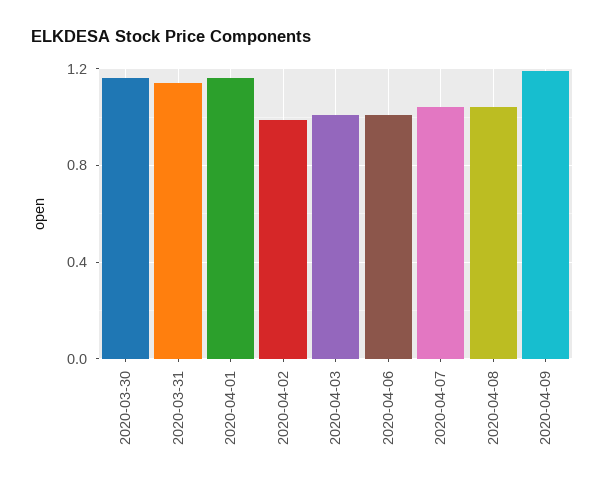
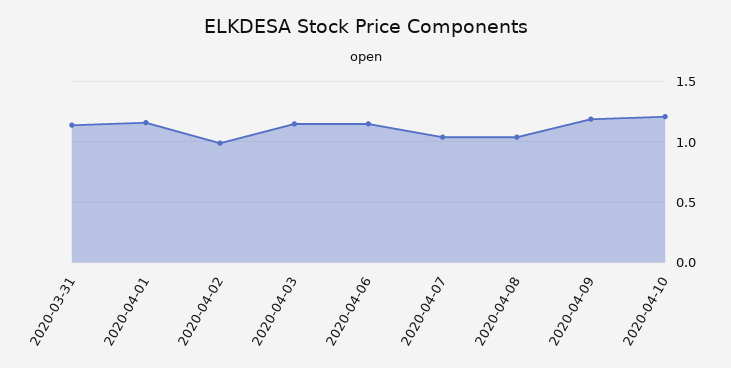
2020-03-30: 1.15 -> none
2020-04-03: 1 -> 1.15
2020-04-06: 1 -> 1.15
2020-04-10: none -> 1.2

